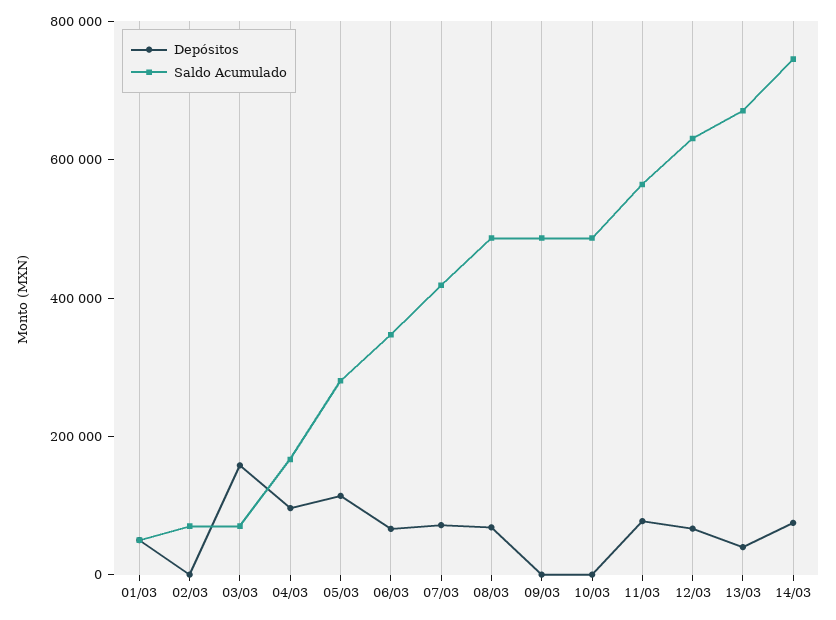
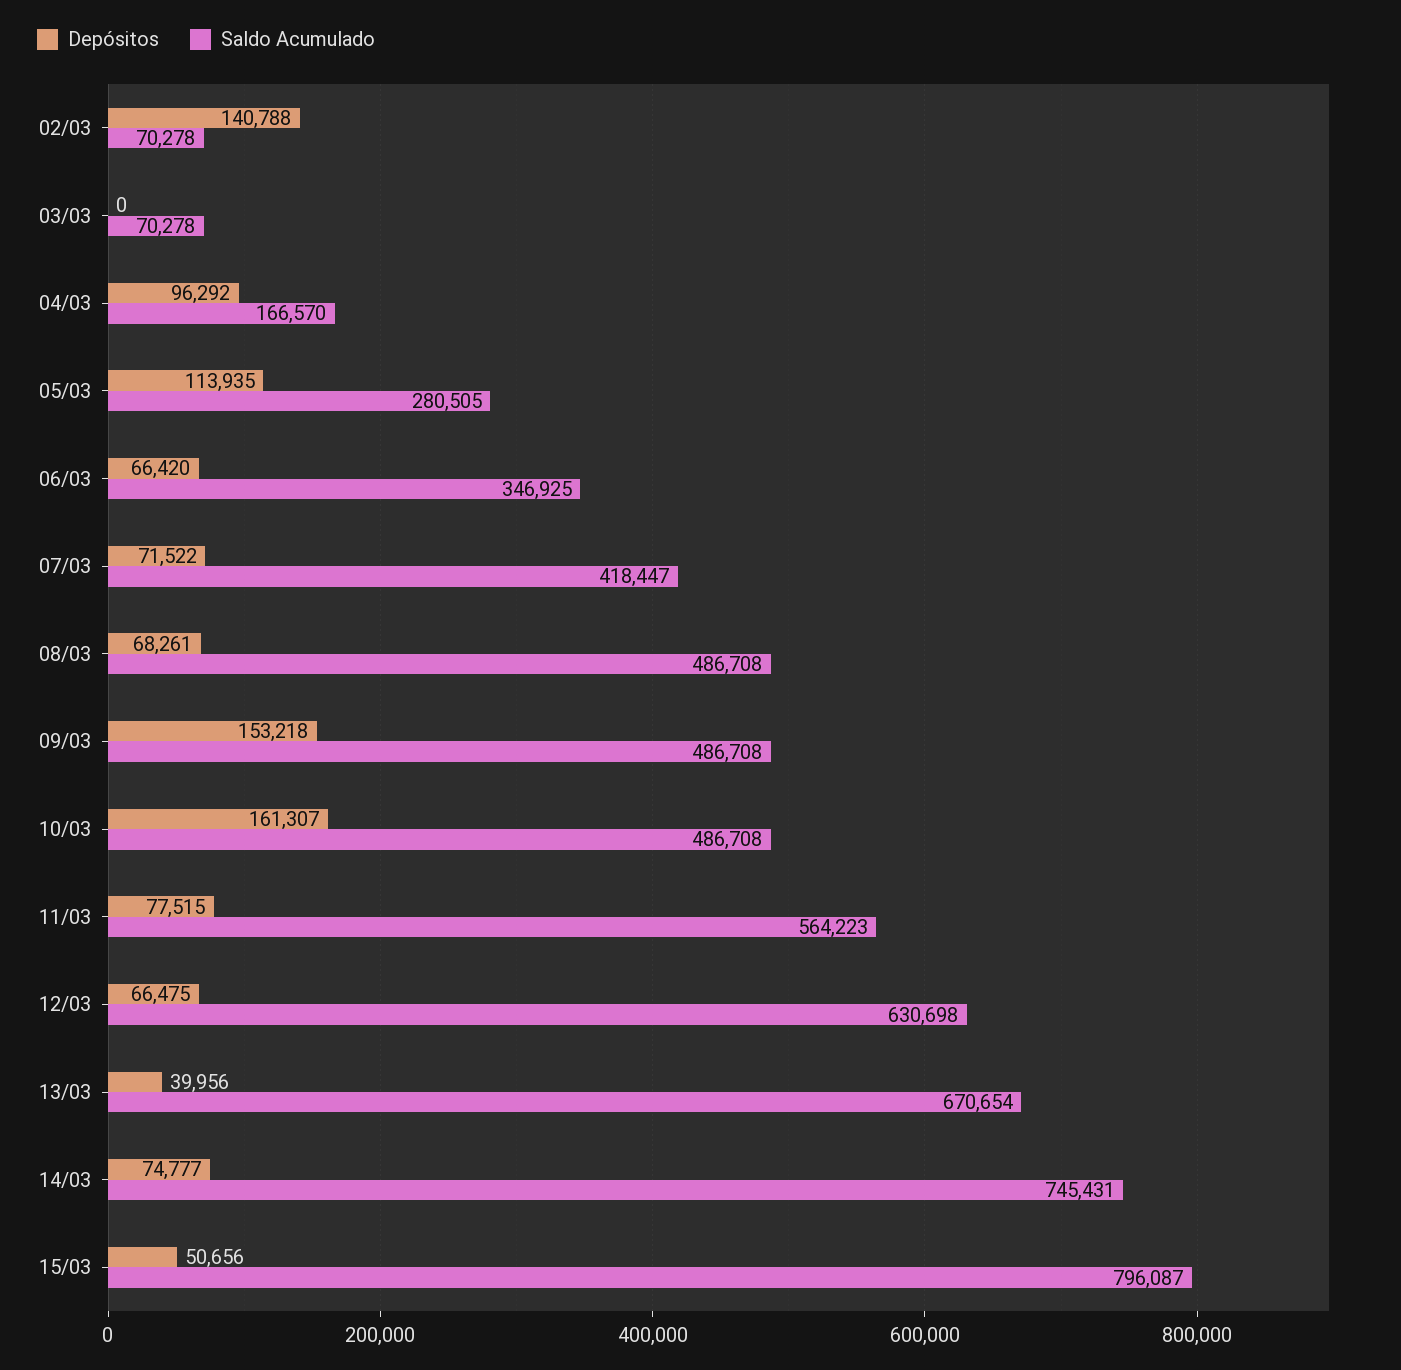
Depósitos, 01/03: 50000 -> none
Saldo Acumulado, 01/03: 50000 -> none
Depósitos, 02/03: 0 -> 140788
Depósitos, 03/03: 150000 -> 0
Depósitos, 09/03: 0 -> 153218
Depósitos, 10/03: 0 -> 161307
Depósitos, 15/03: none -> 50656
Saldo Acumulado, 15/03: none -> 796087

